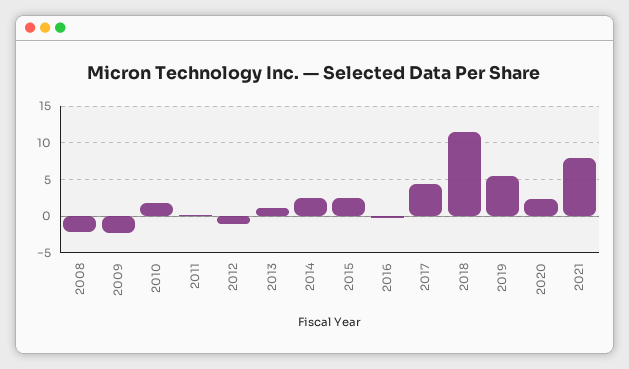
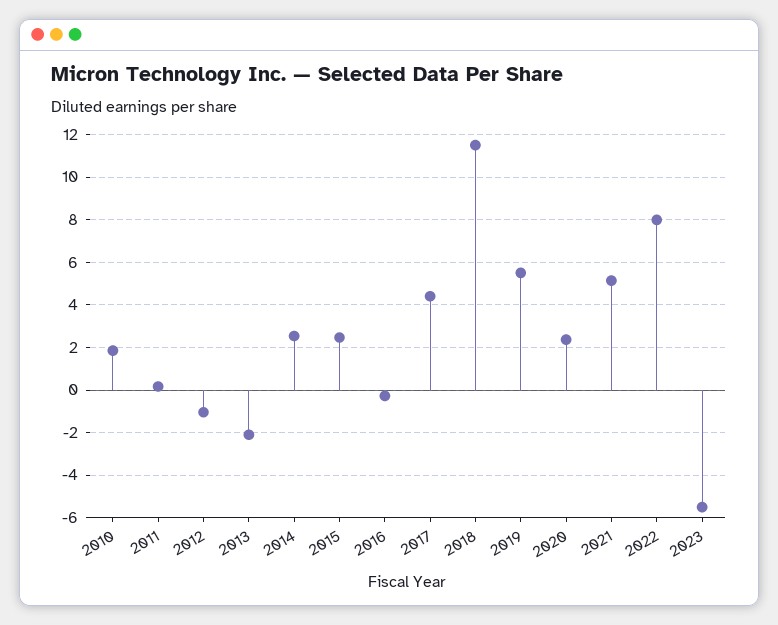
2008: -2 -> none
2009: -2 -> none
2013: 1 -> -2
2021: 8 -> 5
2022: none -> 8
2023: none -> -5.5

